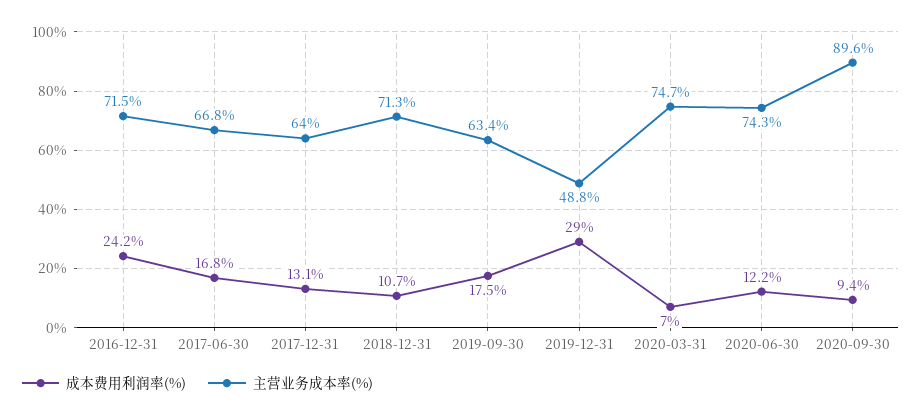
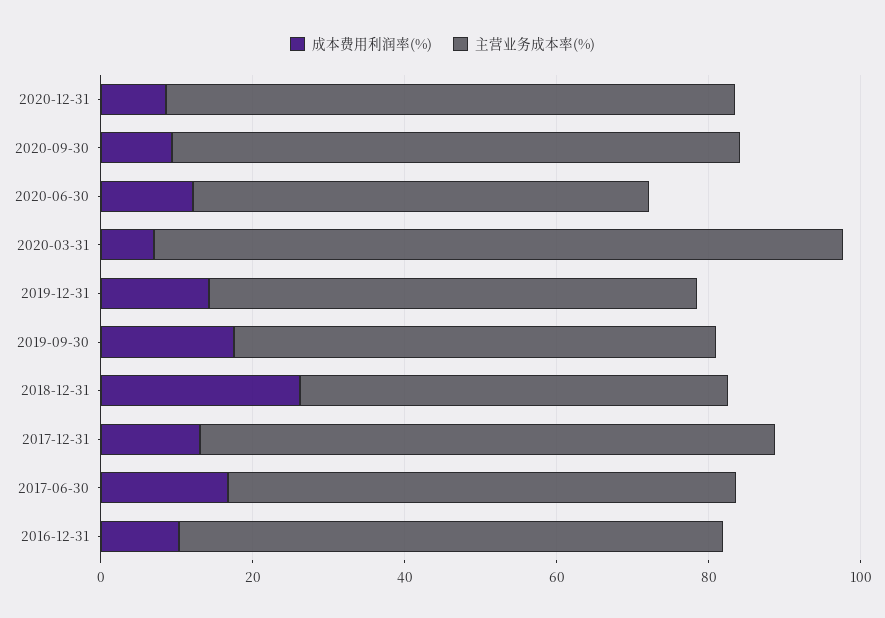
成本费用利润率(%), 2016-12-31: 24.2 -> 10
主营业务成本率(%), 2017-12-31: 64 -> 75
成本费用利润率(%), 2018-12-31: 10.7 -> 25
主营业务成本率(%), 2018-12-31: 71.3 -> 55
成本费用利润率(%), 2019-12-31: 29 -> 15
主营业务成本率(%), 2019-12-31: 48.8 -> 65
主营业务成本率(%), 2020-03-31: 74.7 -> 90
主营业务成本率(%), 2020-06-30: 74.3 -> 60
主营业务成本率(%), 2020-09-30: 89.6 -> 75
成本费用利润率(%), 2020-12-31: none -> 10
主营业务成本率(%), 2020-12-31: none -> 75

